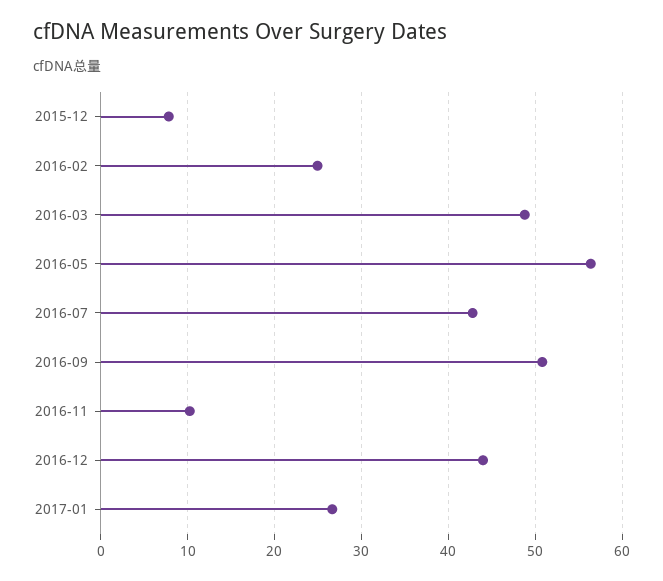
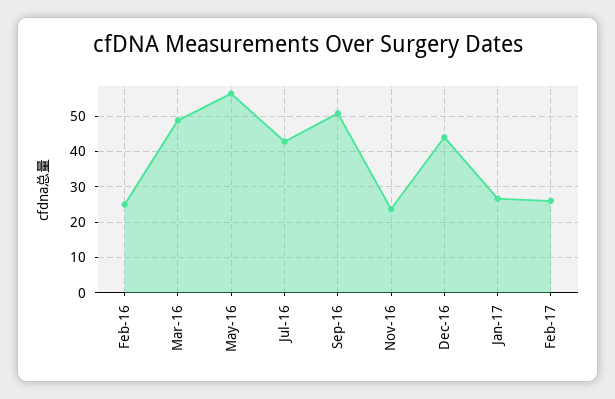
2015-12: 8 -> none
2016-11: 10 -> 24
Feb-17: none -> 26

